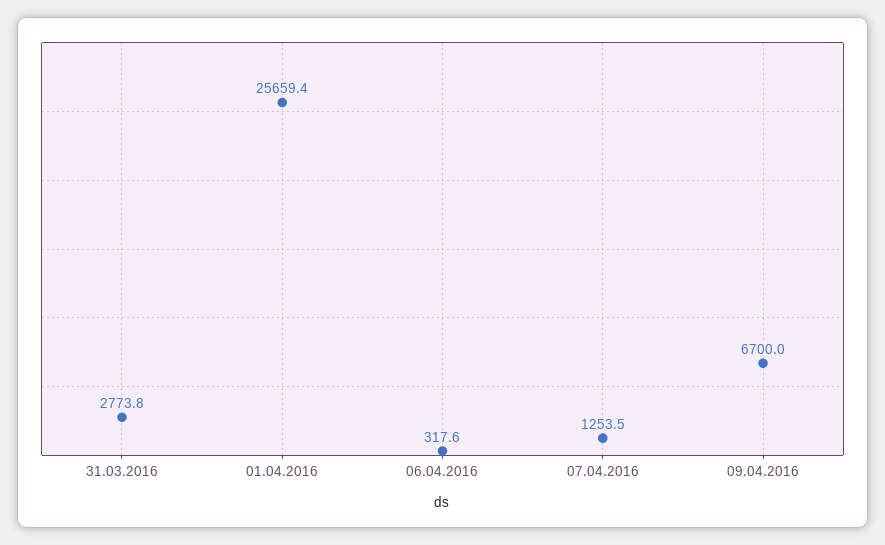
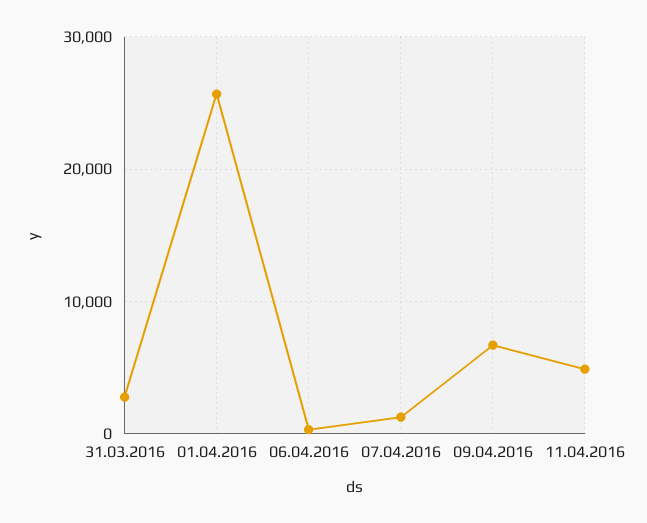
11.04.2016: none -> 5000

